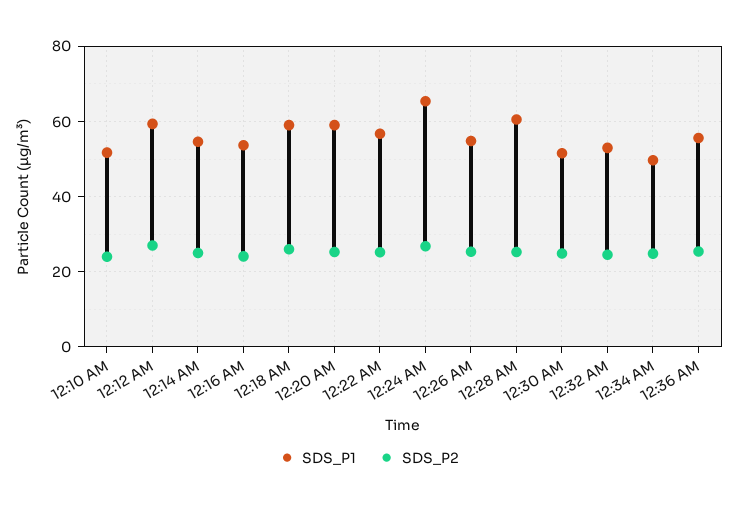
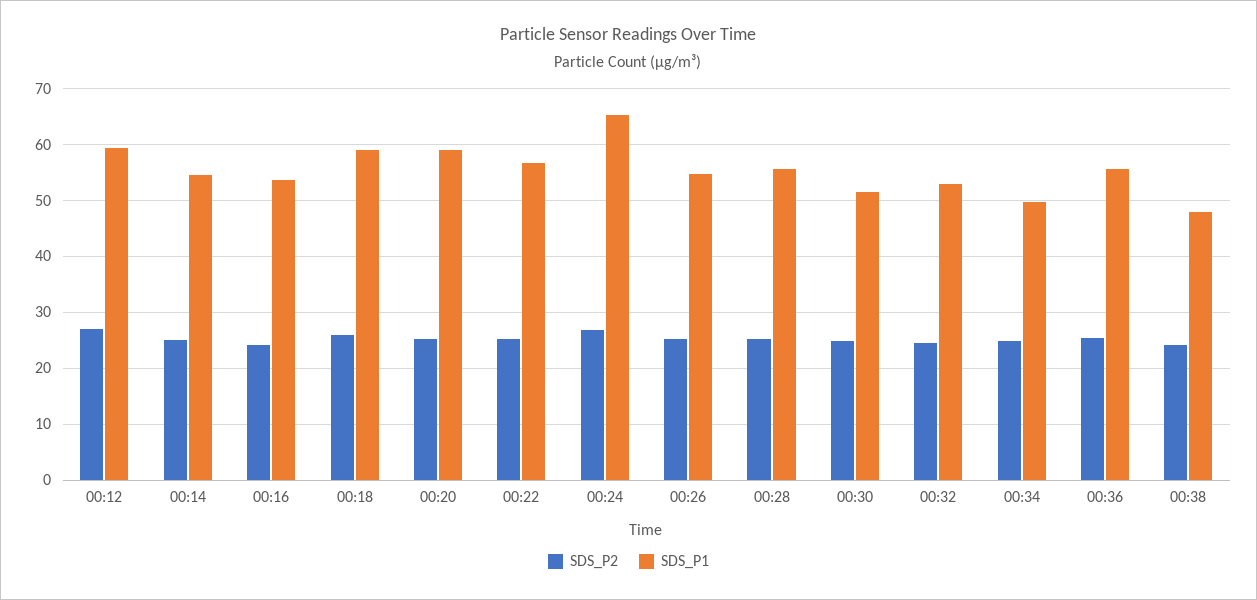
SDS_P1, 12:10 AM: 52 -> none
SDS_P2, 12:10 AM: 24 -> none
SDS_P1, 12:28 AM: 60 -> 56
SDS_P2, 00:38: none -> 24
SDS_P1, 00:38: none -> 48

